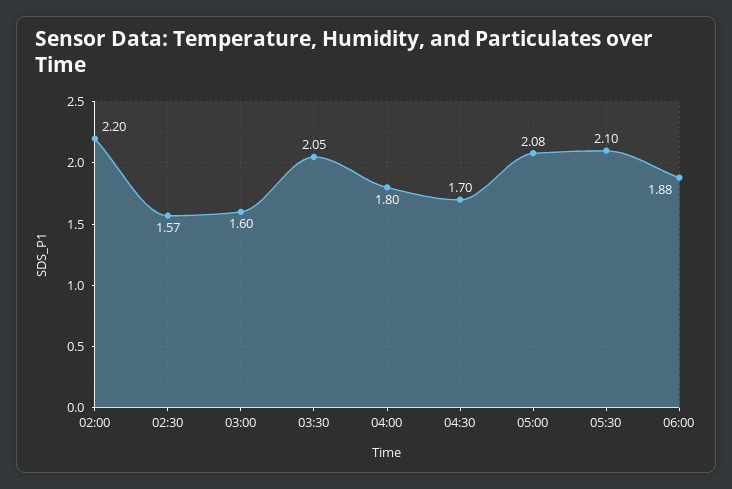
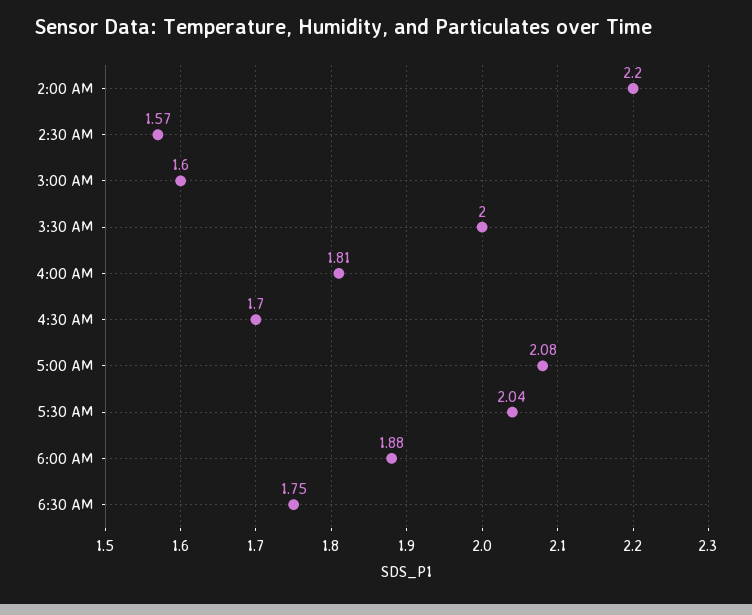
03:30: 2.05 -> 2
04:00: 1.8 -> 1.81
05:30: 2.1 -> 2.04
6:30 AM: none -> 1.75

